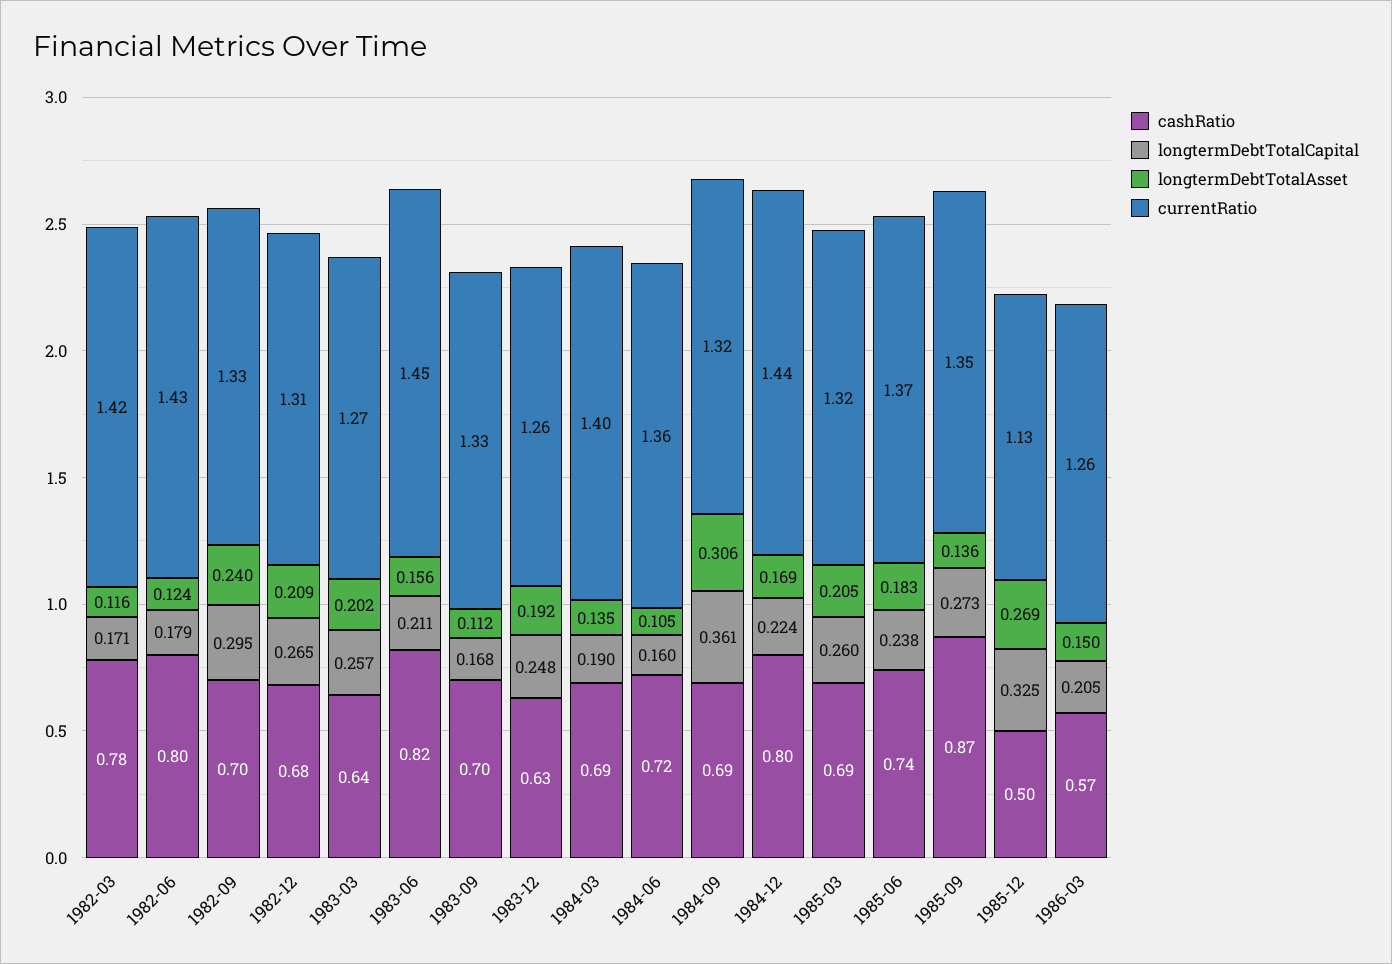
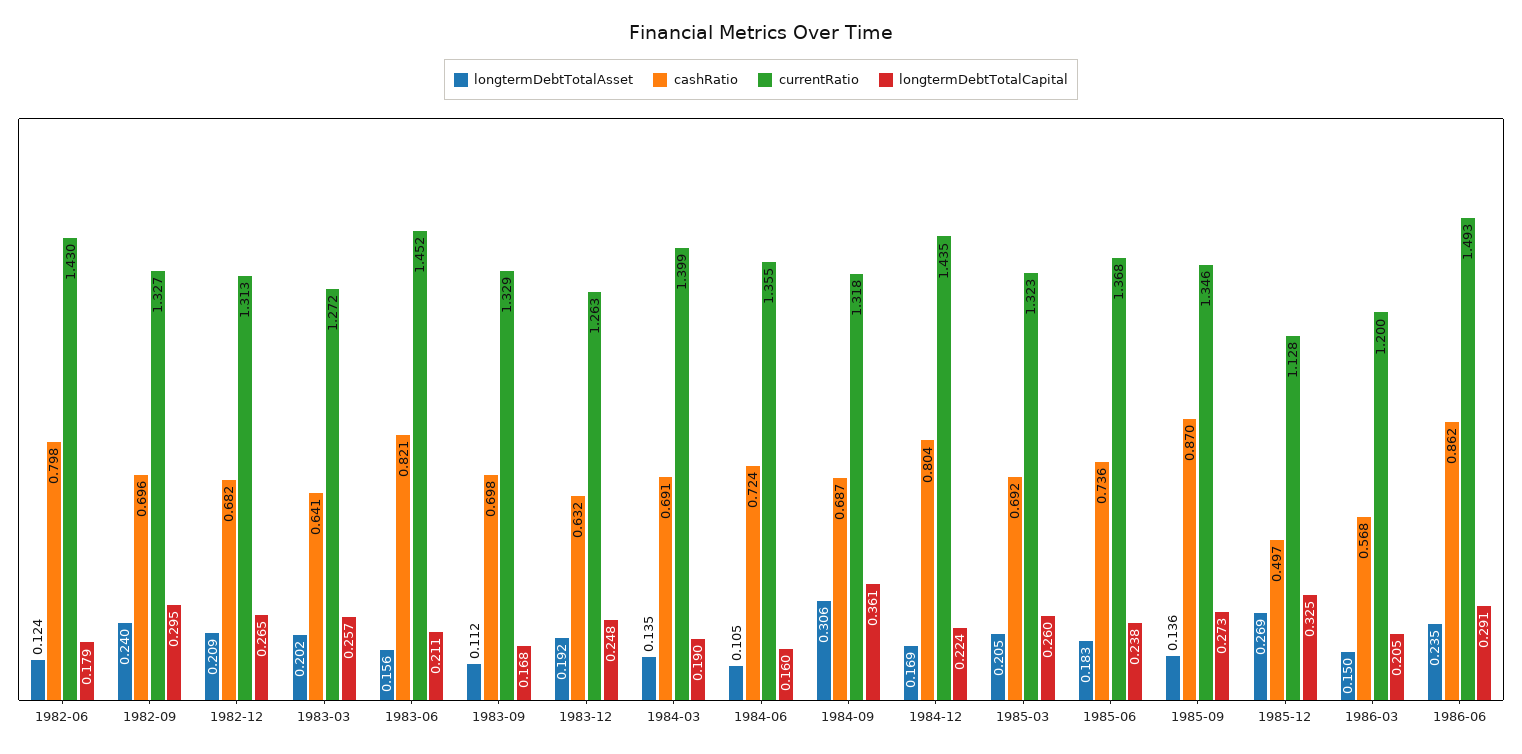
cashRatio, 1982-03: 0.78 -> none
longtermDebtTotalCapital, 1982-03: 0.171 -> none
longtermDebtTotalAsset, 1982-03: 0.116 -> none
currentRatio, 1982-03: 1.42 -> none
currentRatio, 1986-03: 1.26 -> 1.2
longtermDebtTotalAsset, 1986-06: none -> 0.235
cashRatio, 1986-06: none -> 0.862
currentRatio, 1986-06: none -> 1.493
longtermDebtTotalCapital, 1986-06: none -> 0.291

